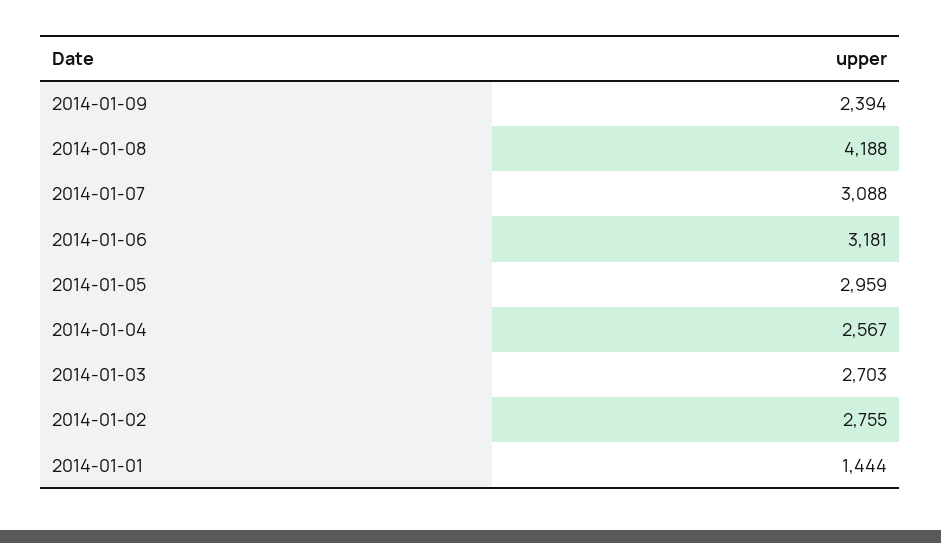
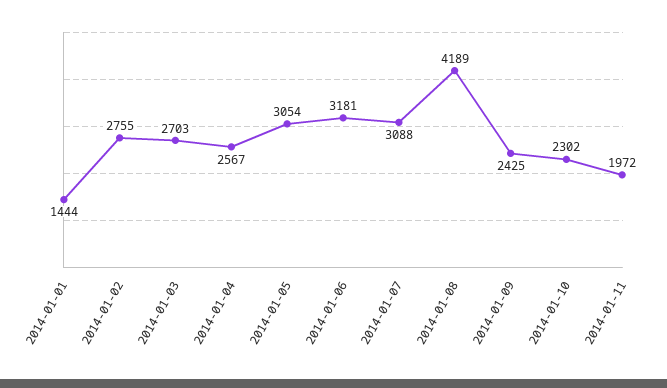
2014-01-09: 2394 -> 2425
2014-01-08: 4188 -> 4189
2014-01-05: 2959 -> 3054
2014-01-10: none -> 2302
2014-01-11: none -> 1972

